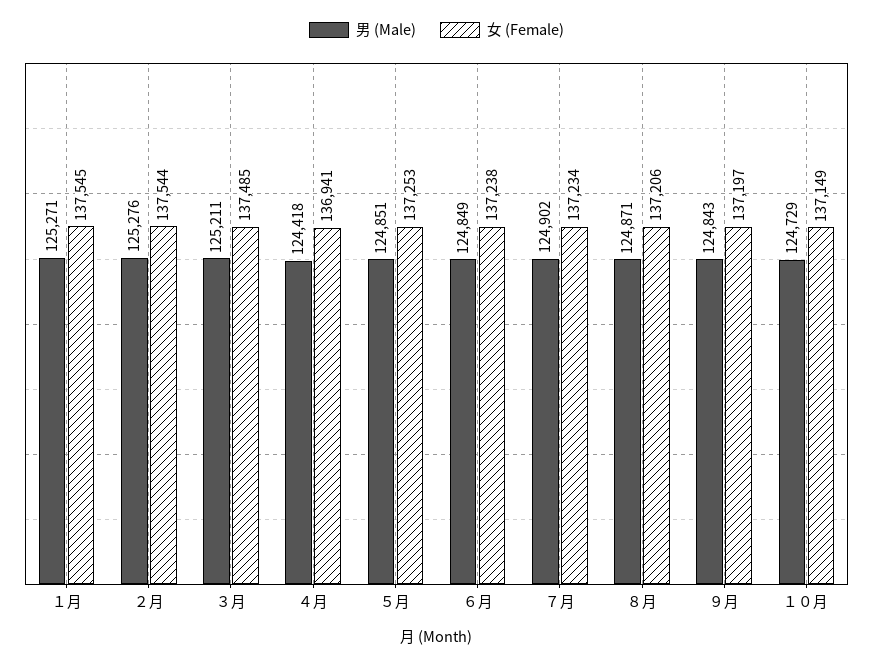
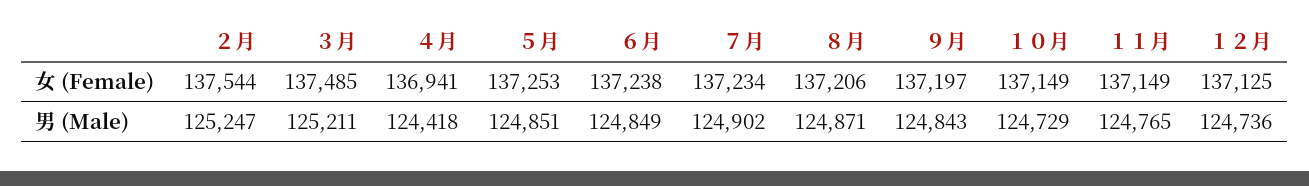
男 (Male), １月: 125271 -> none
女 (Female), １月: 137545 -> none
男 (Male), ２月: 125276 -> 125247
女 (Female), １１月: none -> 137149
女 (Female), １２月: none -> 137125
男 (Male), １１月: none -> 124765
男 (Male), １２月: none -> 124736

